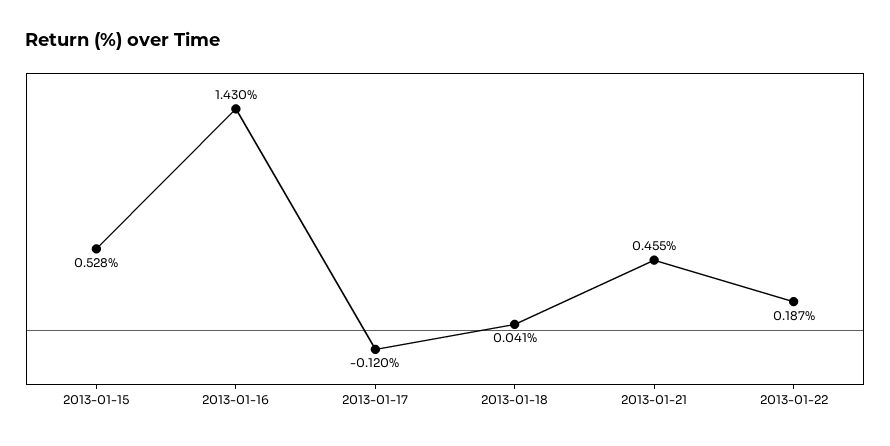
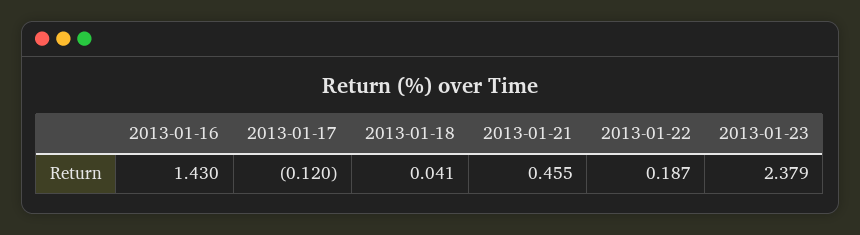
2013-01-15: 0.528 -> none
2013-01-23: none -> 2.379

